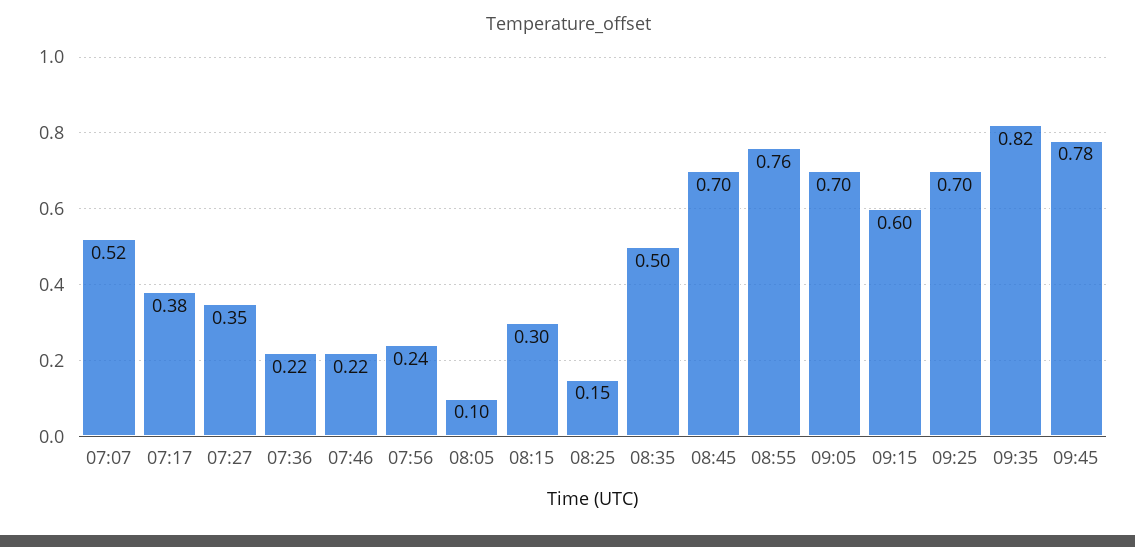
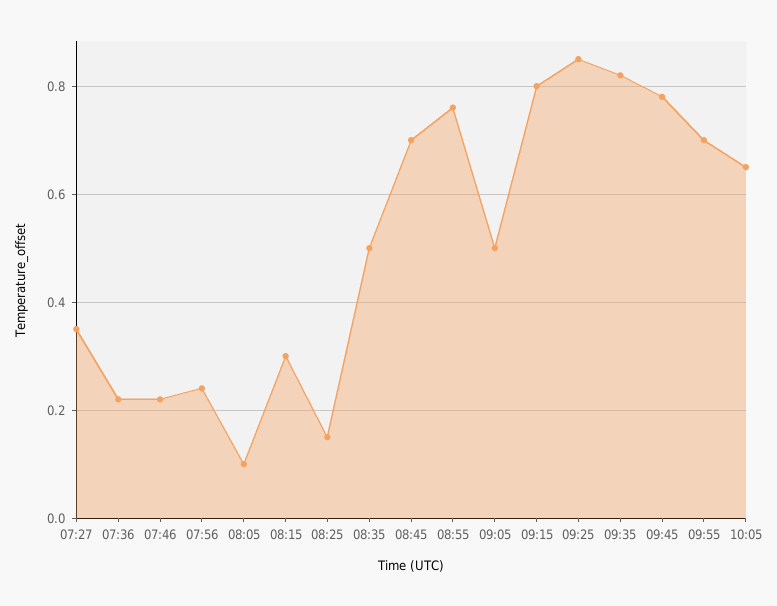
07:07: 0.52 -> none
07:17: 0.38 -> none
09:05: 0.7 -> 0.5
09:15: 0.6 -> 0.8
09:25: 0.7 -> 0.85
09:55: none -> 0.7
10:05: none -> 0.65

